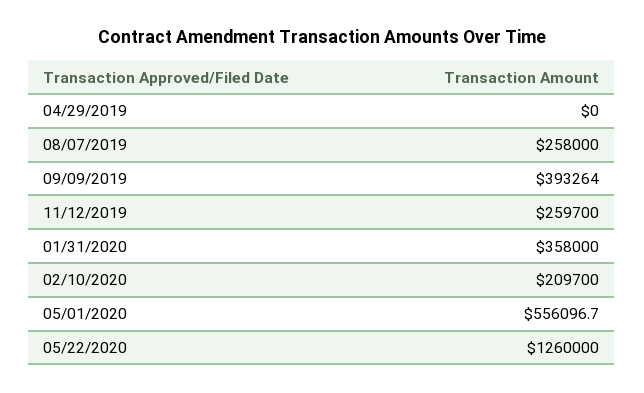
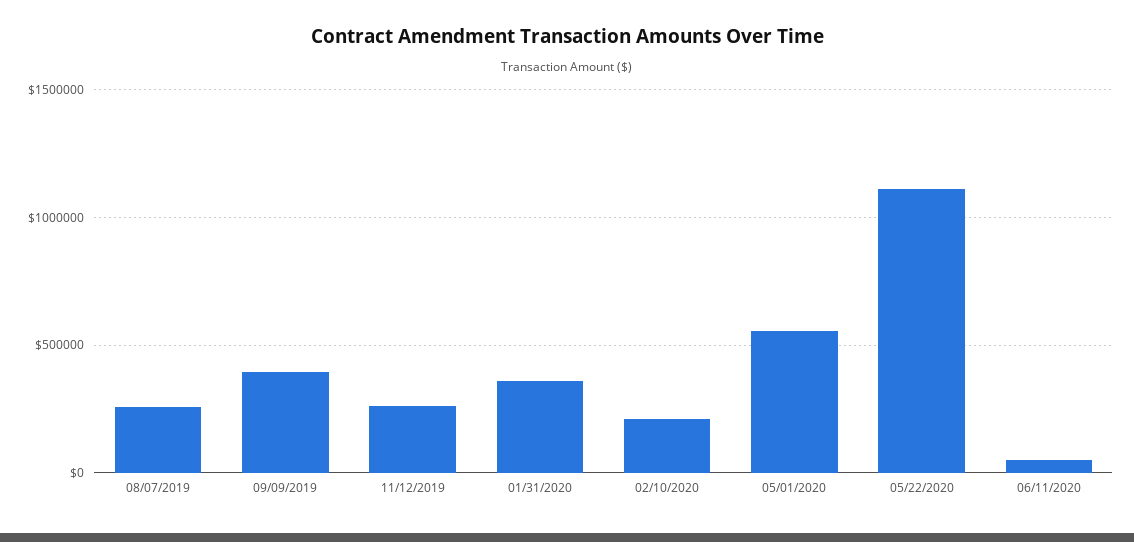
04/29/2019: 0 -> none
05/22/2020: 1260000 -> 1100000
06/11/2020: none -> 50000

